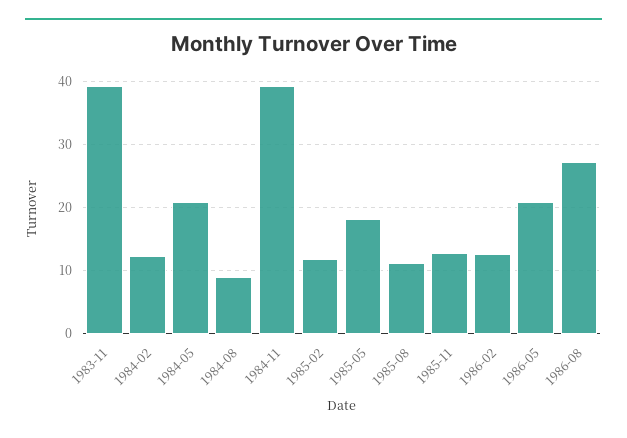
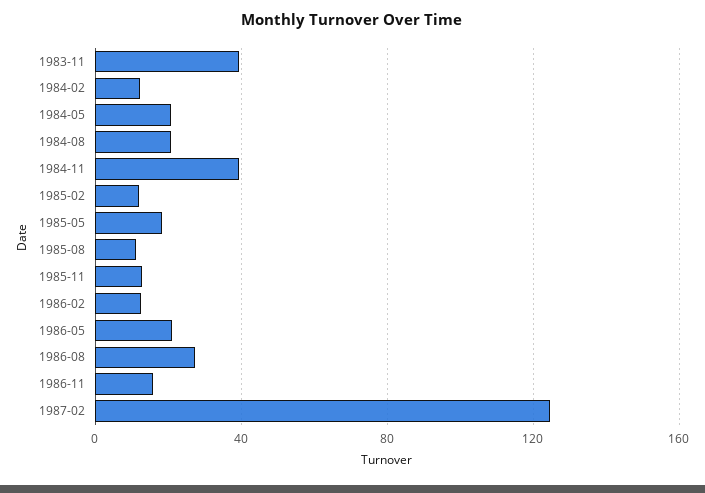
1984-08: 9 -> 20
1986-11: none -> 15
1987-02: none -> 125

